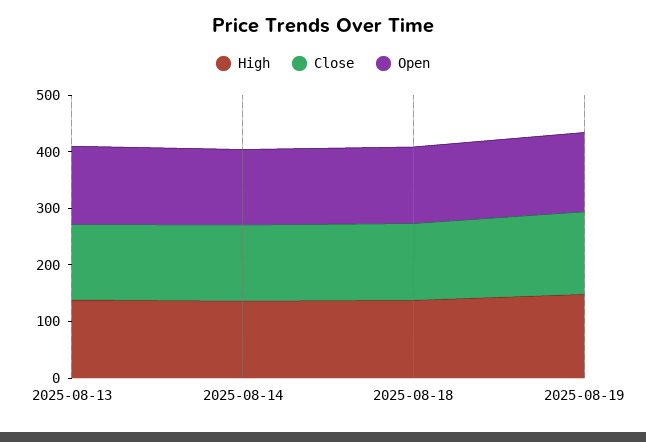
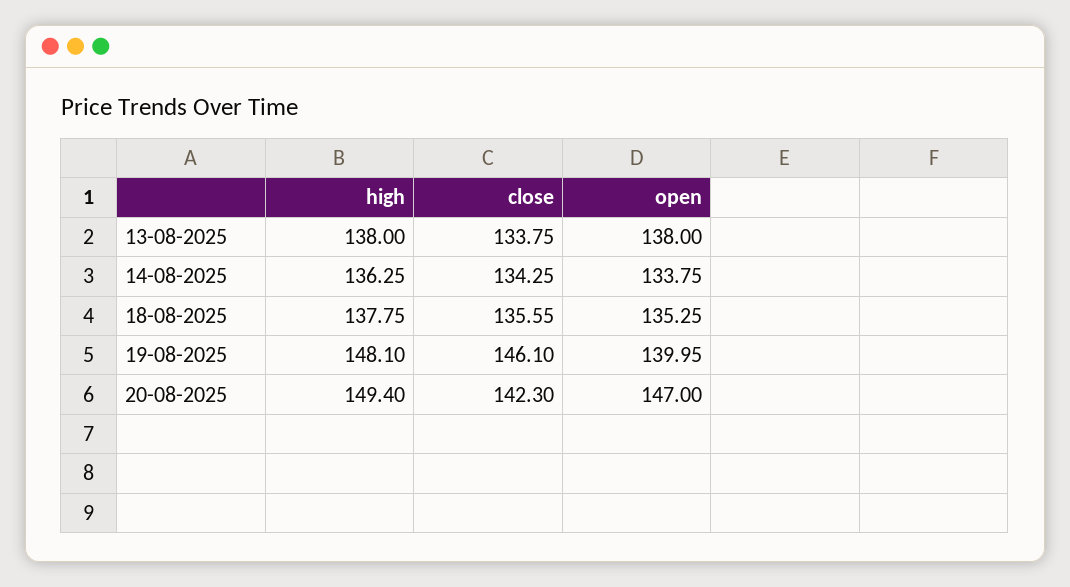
High, 20-08-2025: none -> 149.4
Close, 20-08-2025: none -> 142.3
Open, 20-08-2025: none -> 147

